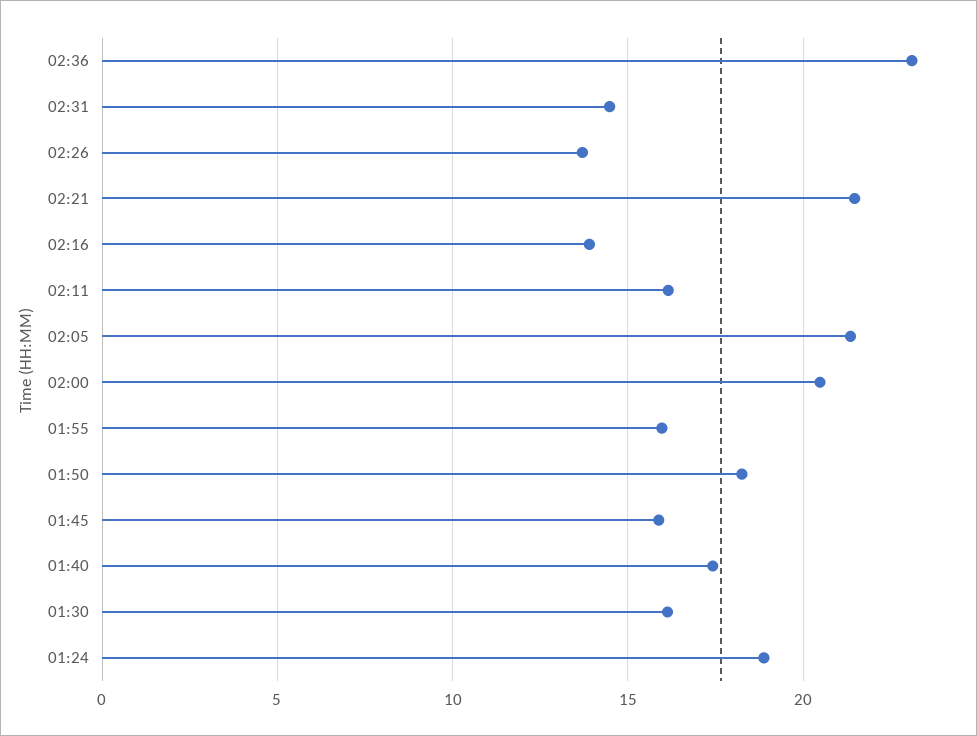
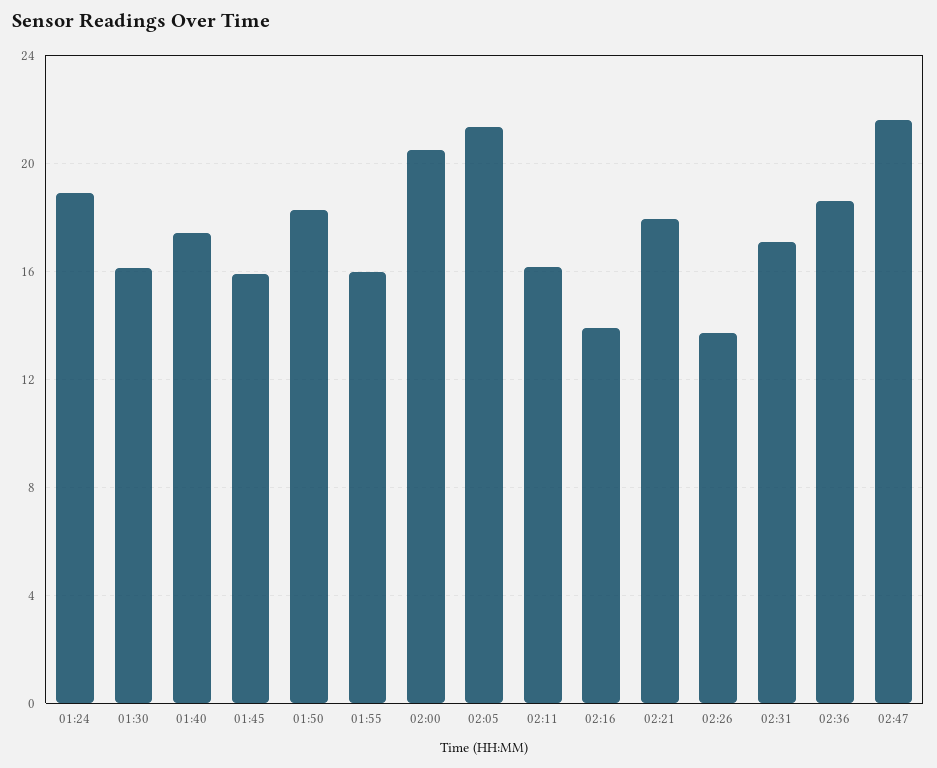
02:36: 23 -> 18.5
02:31: 14.5 -> 17
02:21: 21.5 -> 18
02:47: none -> 21.5

